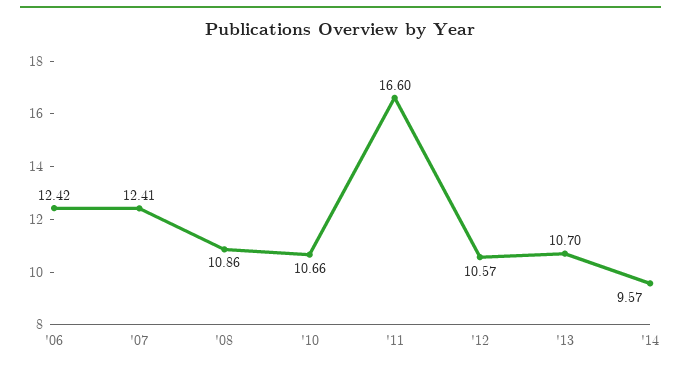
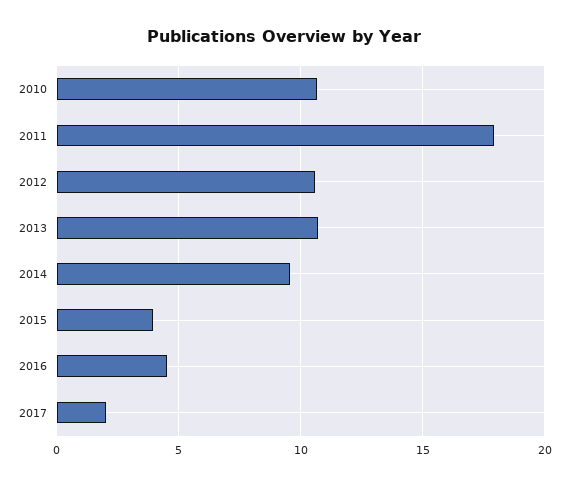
'06: 12.42 -> none
'07: 12.41 -> none
'08: 10.86 -> none
'11: 16.6 -> 18
2015: none -> 4
2016: none -> 4.5
2017: none -> 2

